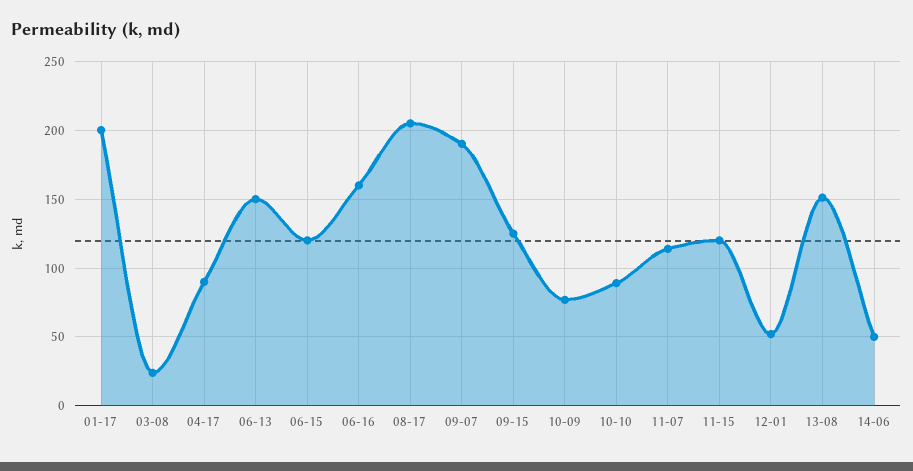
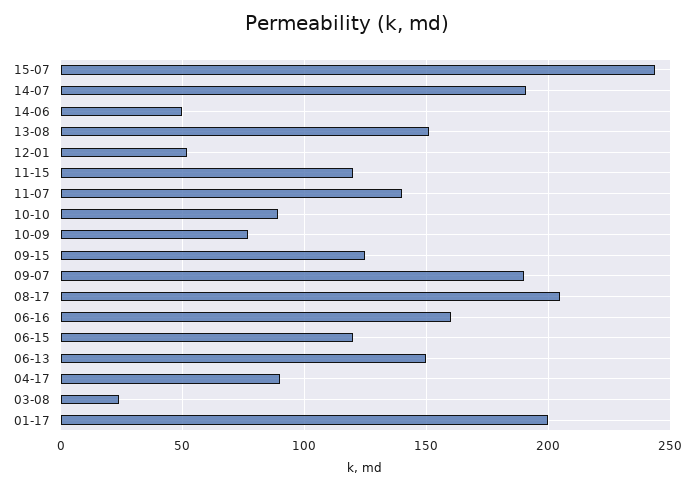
11-07: 115 -> 140
15-07: none -> 245
14-07: none -> 190

